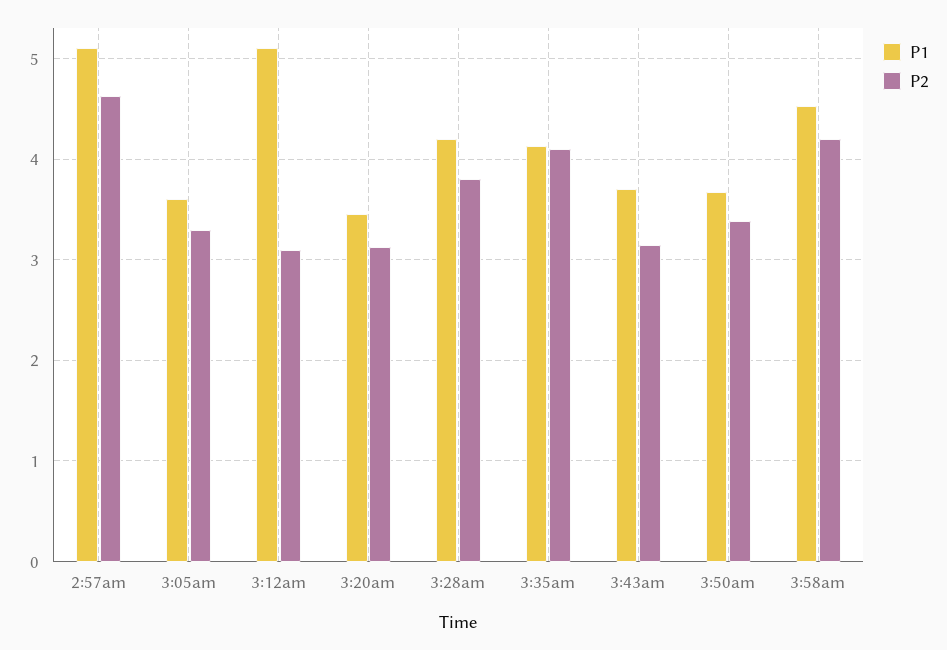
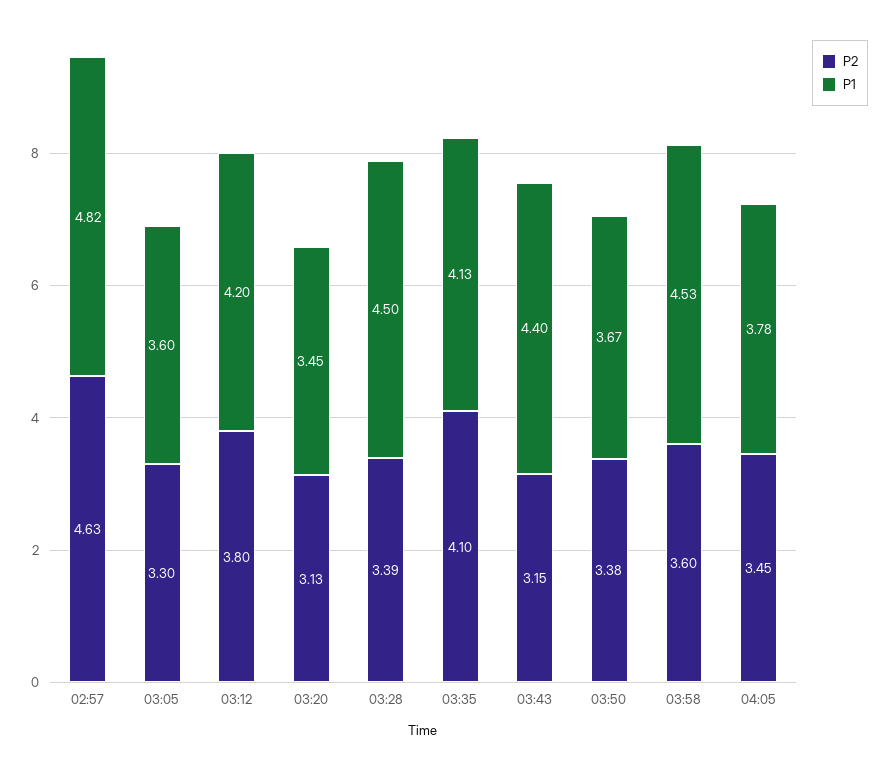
P1, 2:57am: 5.1 -> 4.82
P1, 3:12am: 5.1 -> 4.2
P2, 3:12am: 3.1 -> 3.8
P1, 3:28am: 4.2 -> 4.5
P2, 3:28am: 3.8 -> 3.39
P1, 3:43am: 3.7 -> 4.4
P2, 3:58am: 4.2 -> 3.6
P2, 04:05: none -> 3.45
P1, 04:05: none -> 3.78

